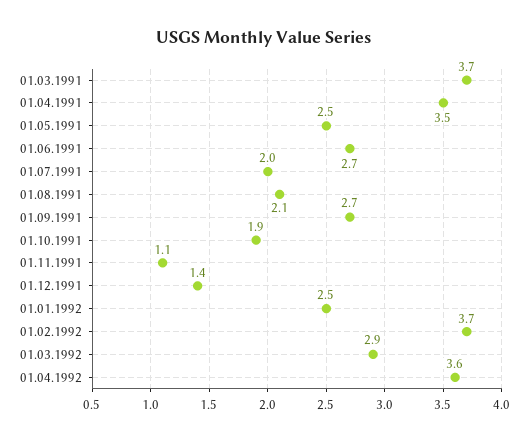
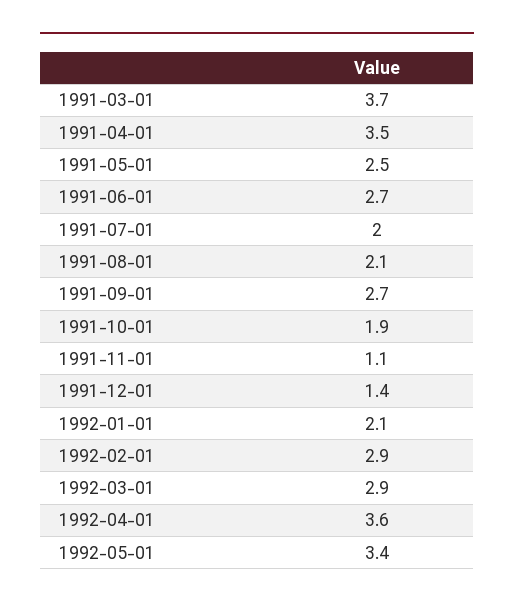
01.01.1992: 2.5 -> 2.1
01.02.1992: 3.7 -> 2.9
1992-05-01: none -> 3.4

